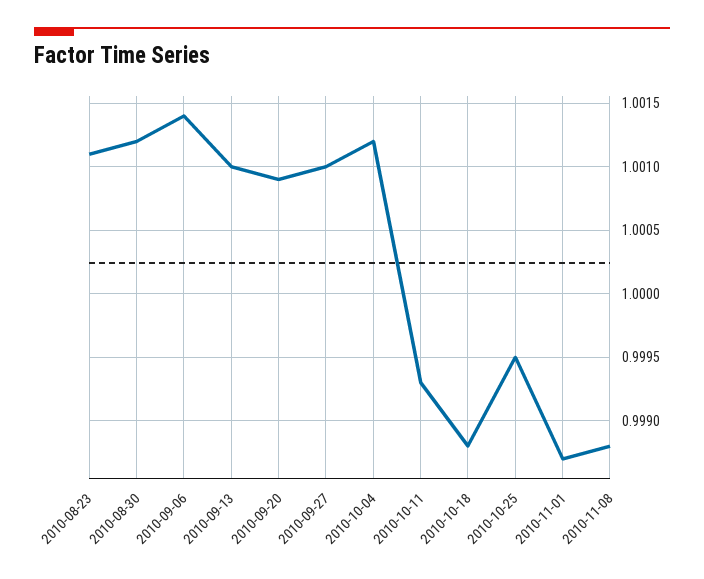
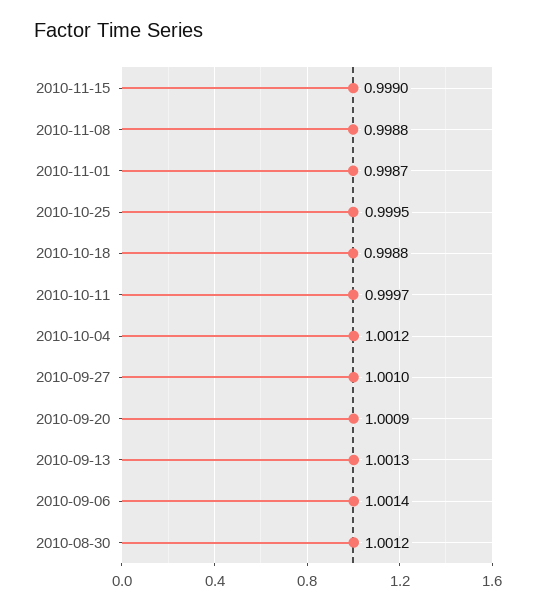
2010-08-23: 1.0011 -> none
2010-09-13: 1.001 -> 1.0013
2010-10-11: 0.9993 -> 0.9997
2010-11-15: none -> 0.999

